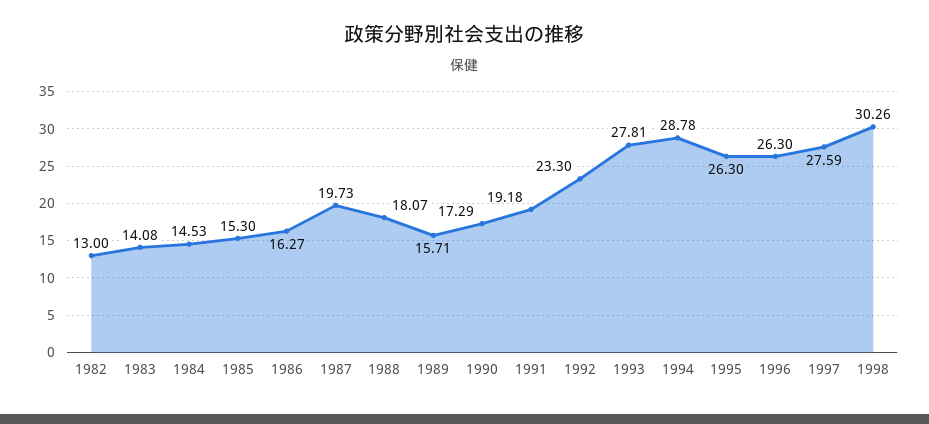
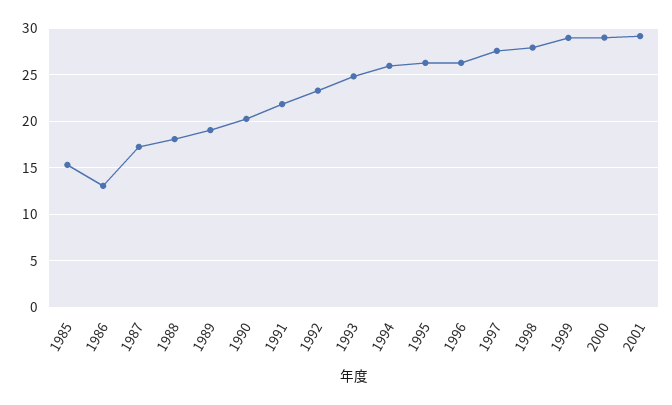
1982: 13 -> none
1983: 14.08 -> none
1984: 14.53 -> none
1986: 16.27 -> 13
1987: 19.73 -> 17
1989: 15.71 -> 19
1990: 17.29 -> 20
1991: 19.18 -> 22
1993: 27.81 -> 25
1994: 28.78 -> 26
1998: 30.26 -> 28
1999: none -> 29
2000: none -> 29
2001: none -> 29

